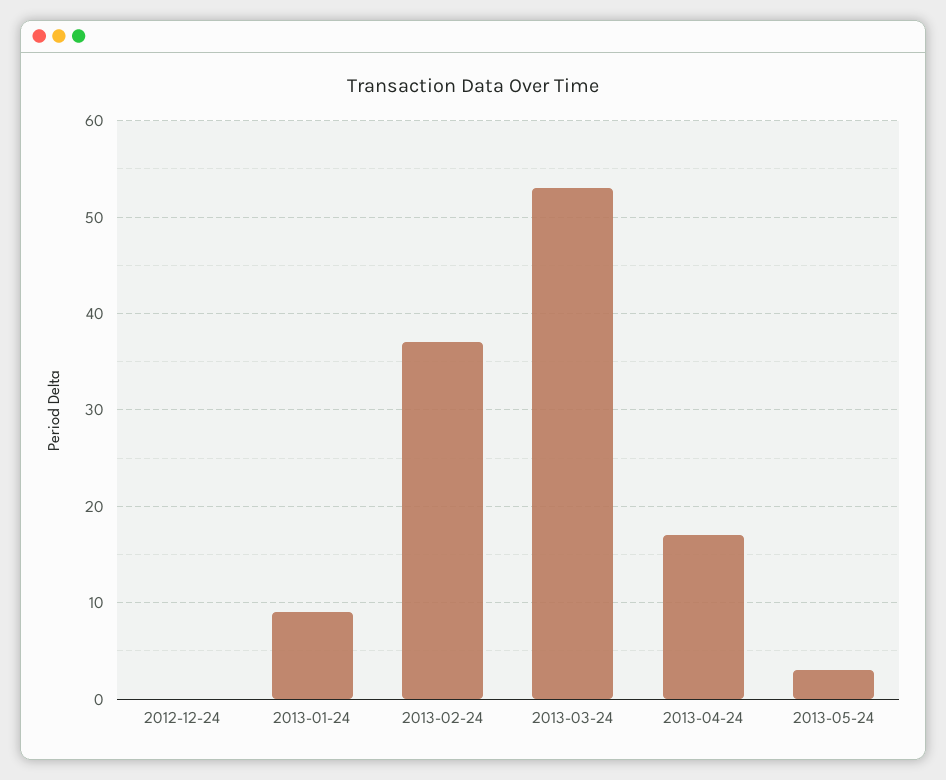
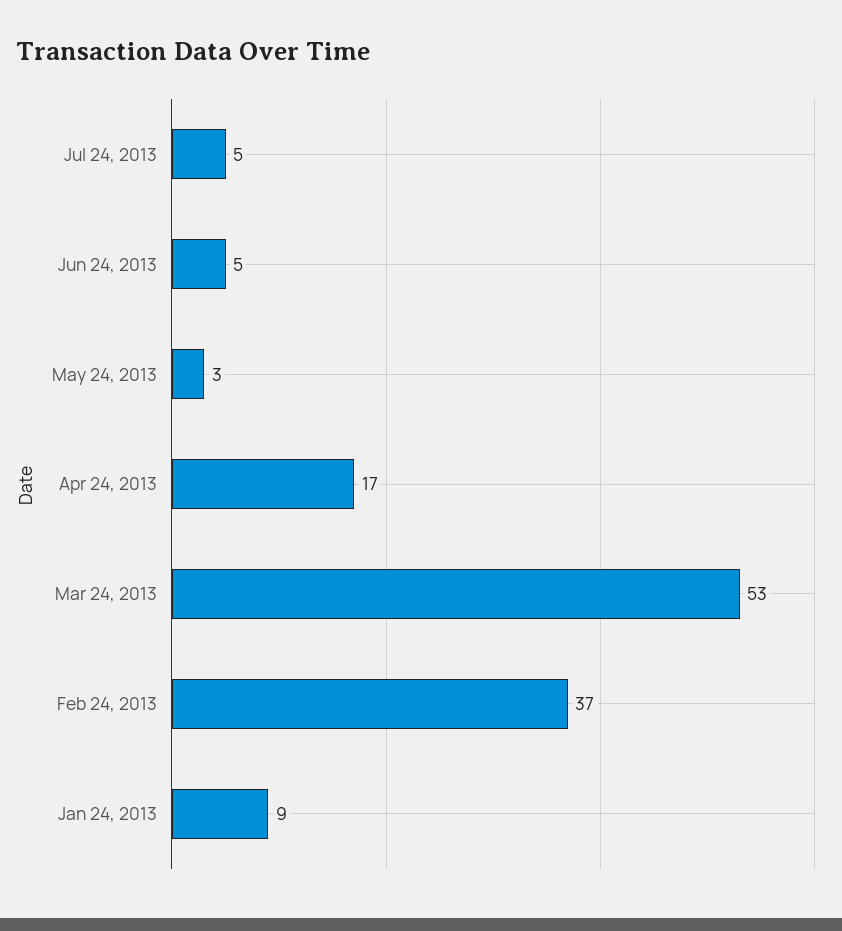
2012-12-24: 0 -> none
Jul 24, 2013: none -> 5
Jun 24, 2013: none -> 5

